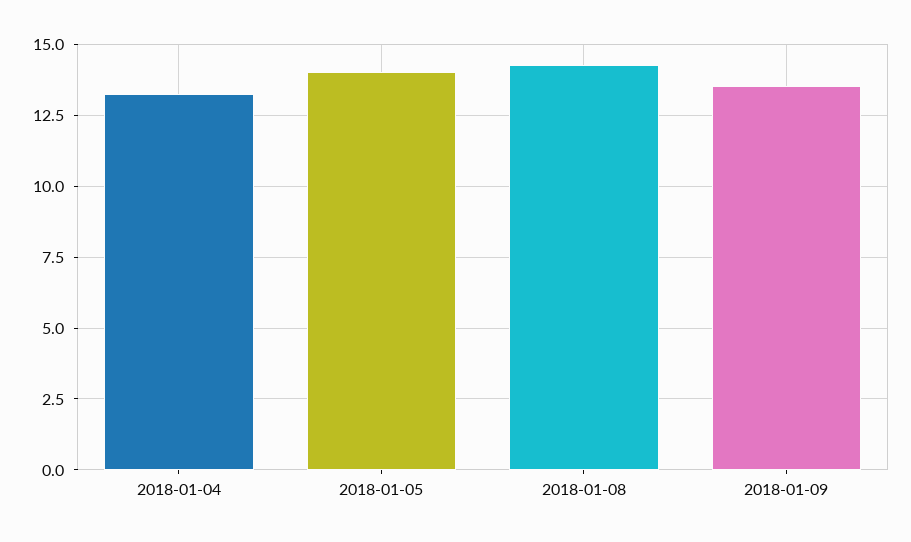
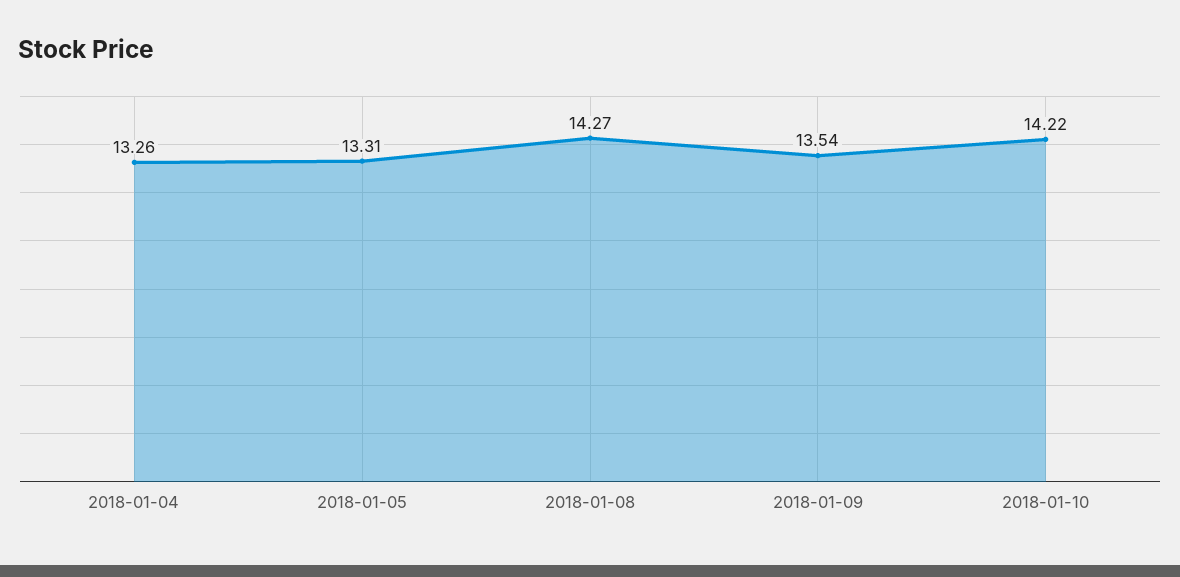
2018-01-05: 14 -> 13.31
2018-01-10: none -> 14.22

